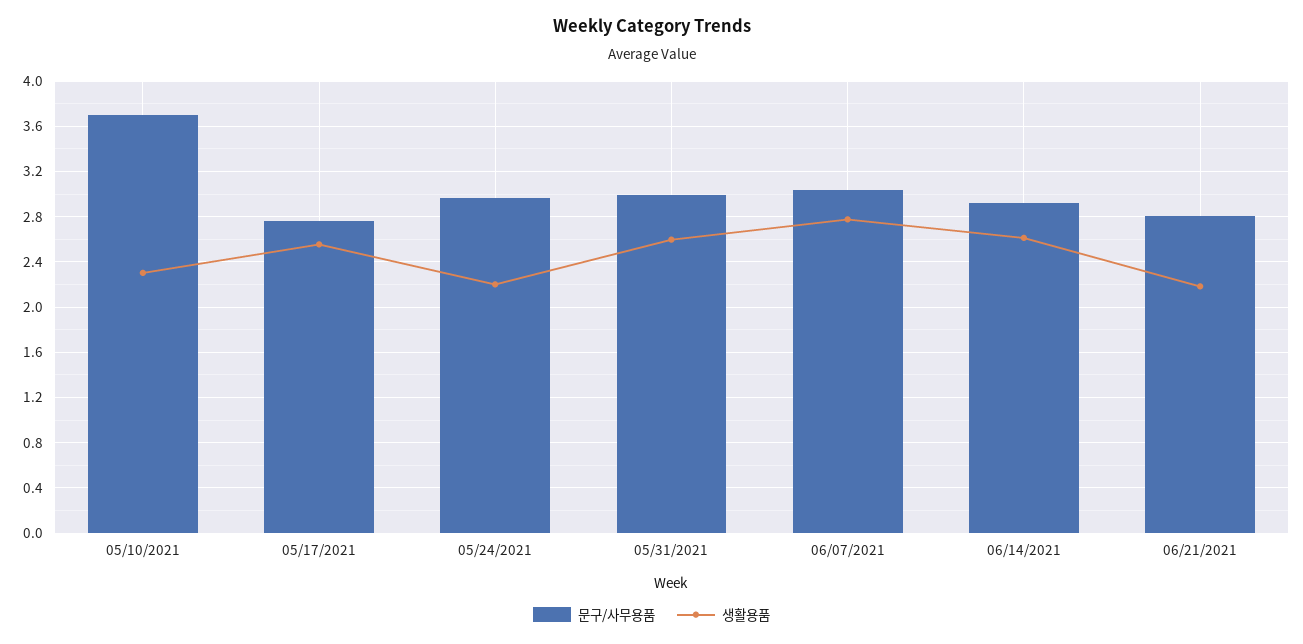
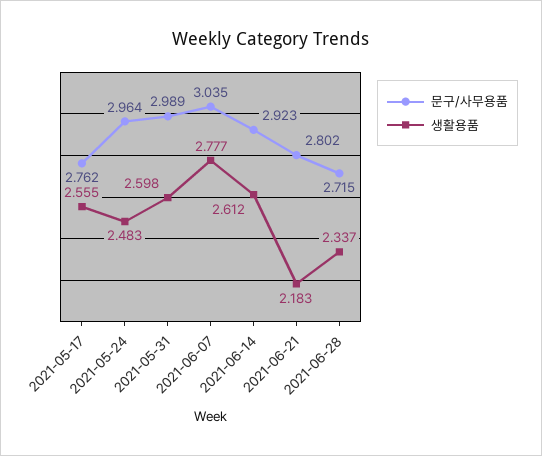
문구/사무용품, 05/10/2021: 3.7 -> none
생활용품, 05/10/2021: 2.3 -> none
생활용품, 05/24/2021: 2.2 -> 2.483
문구/사무용품, 2021-06-28: none -> 2.715
생활용품, 2021-06-28: none -> 2.337

